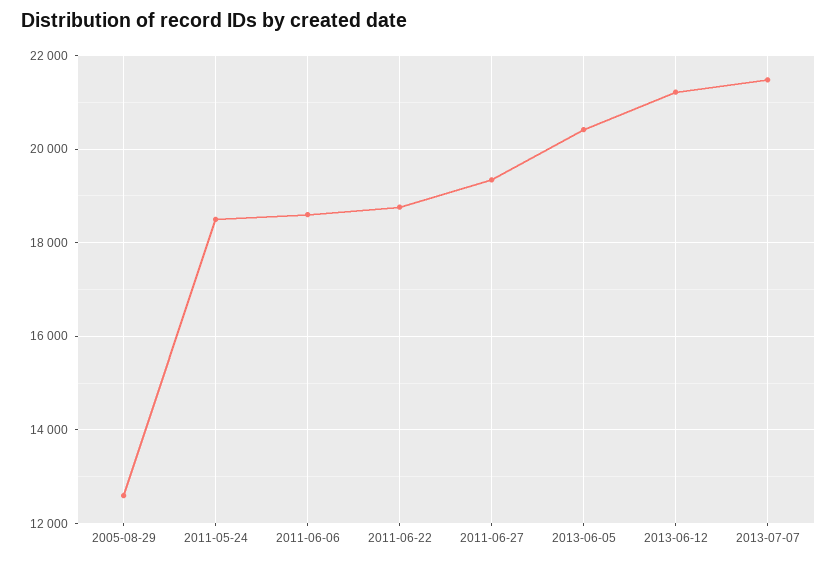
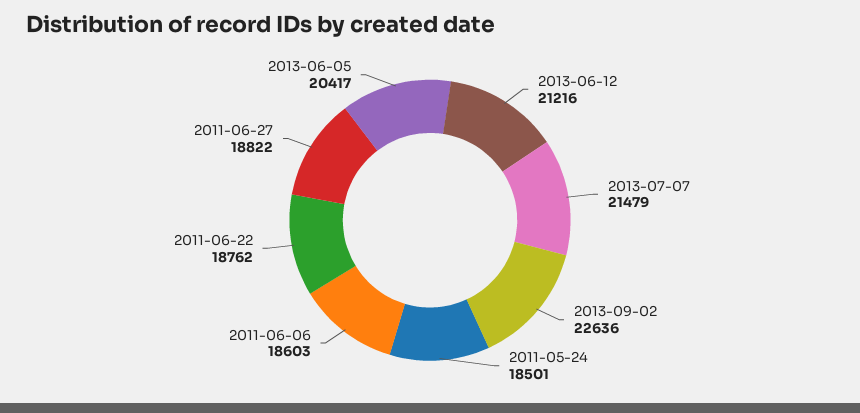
2005-08-29: 12600 -> none
2011-06-27: 19400 -> 18822
2013-09-02: none -> 22636

